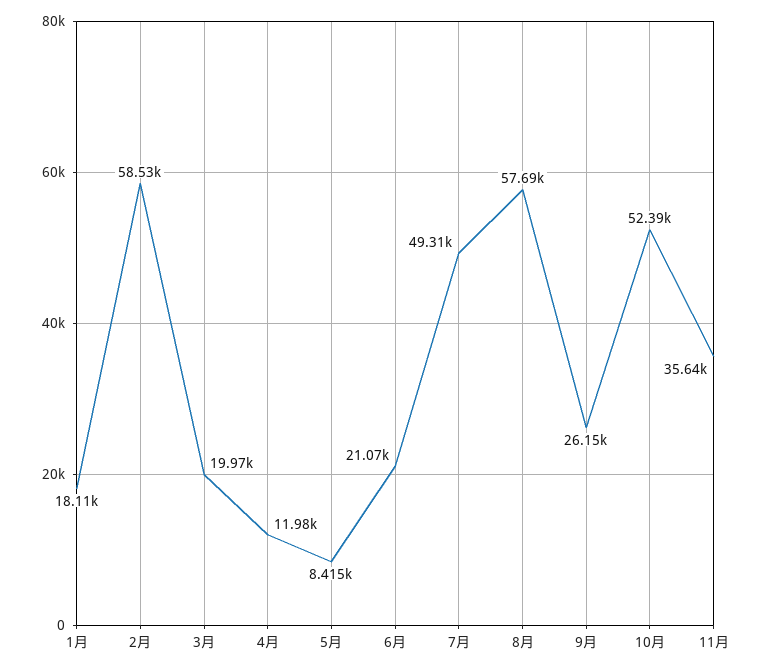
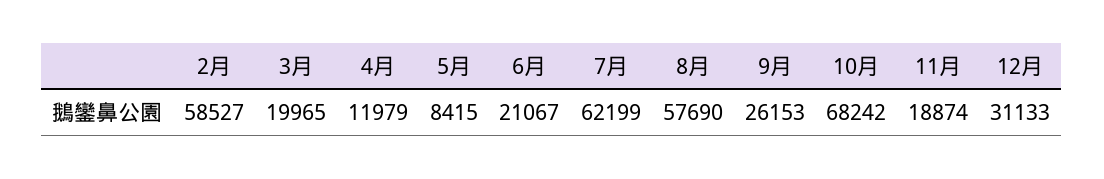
1月: 18110 -> none
7月: 49310 -> 62199
10月: 52390 -> 68242
11月: 35640 -> 18874
12月: none -> 31133

